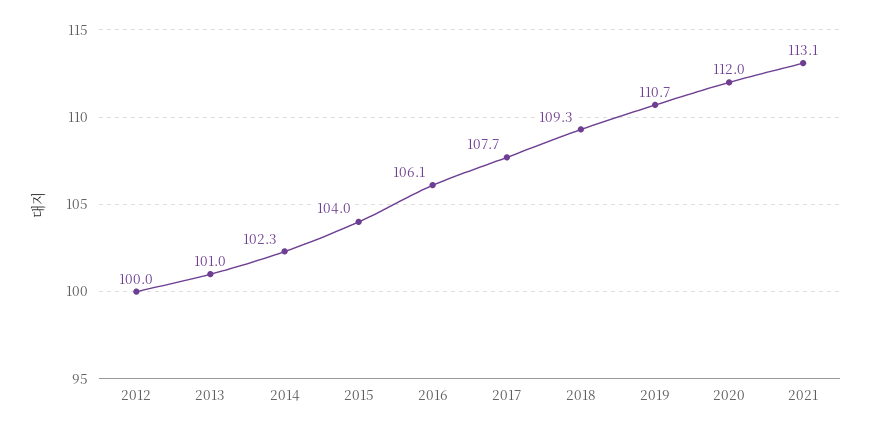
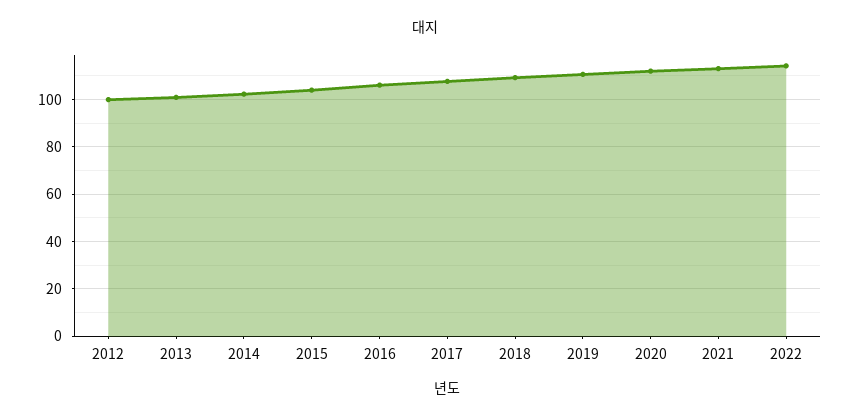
2022: none -> 115

